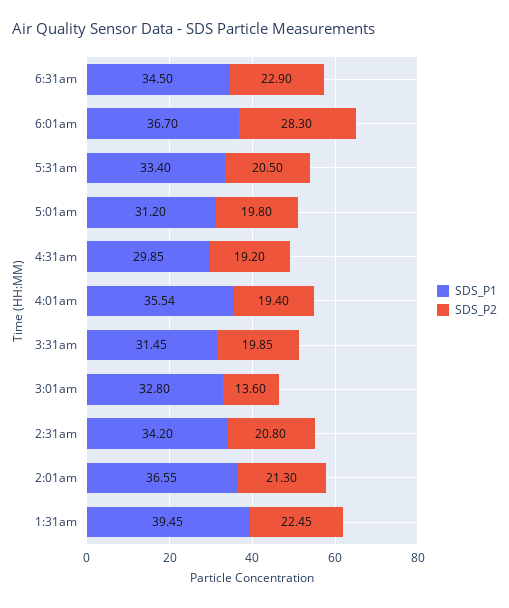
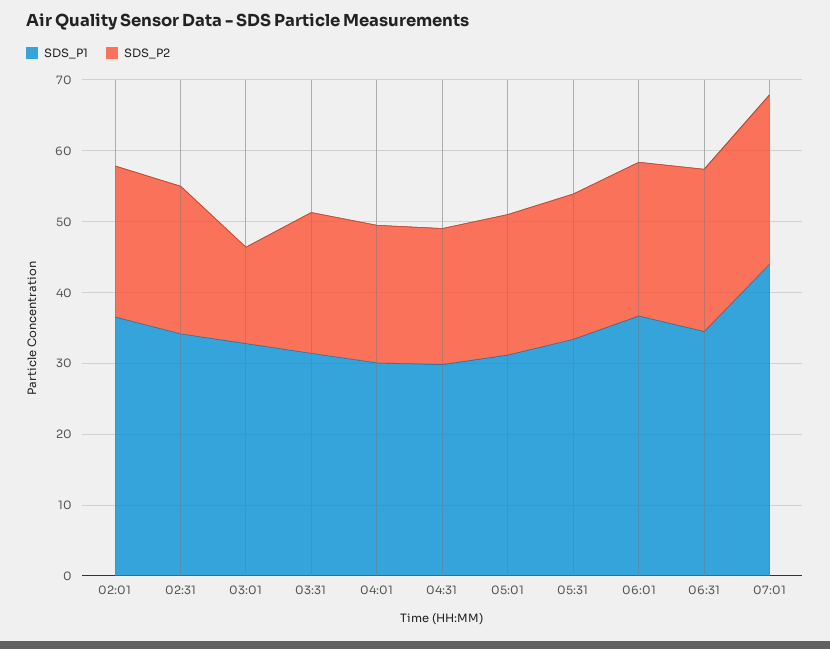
SDS_P2, 6:01am: 28.3 -> 22
SDS_P1, 4:01am: 35.54 -> 30
SDS_P1, 1:31am: 39.45 -> none
SDS_P2, 1:31am: 22.45 -> none
SDS_P1, 07:01: none -> 44
SDS_P2, 07:01: none -> 24

